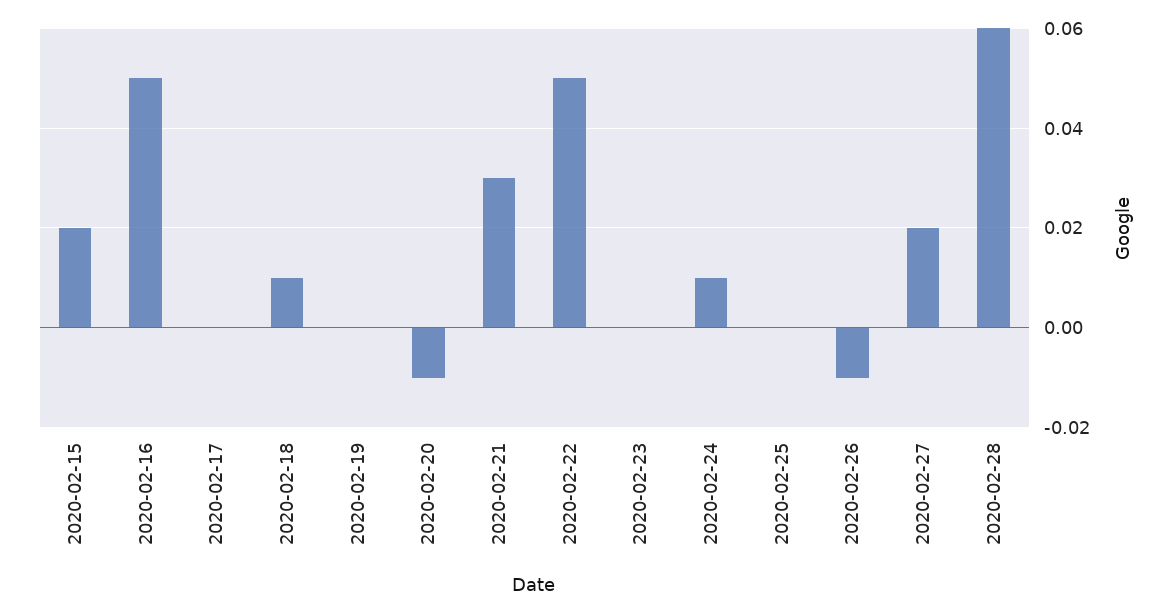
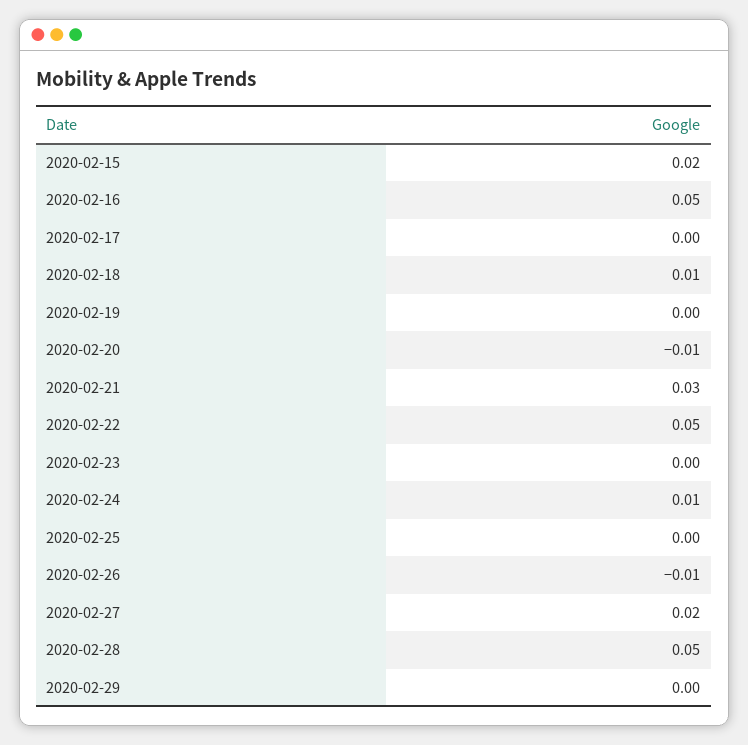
2020-02-28: 0.06 -> 0.05
2020-02-29: none -> 0

